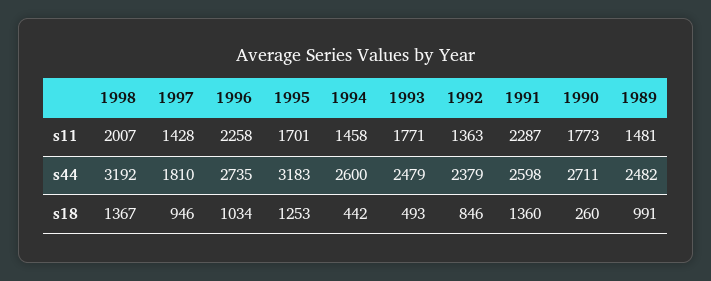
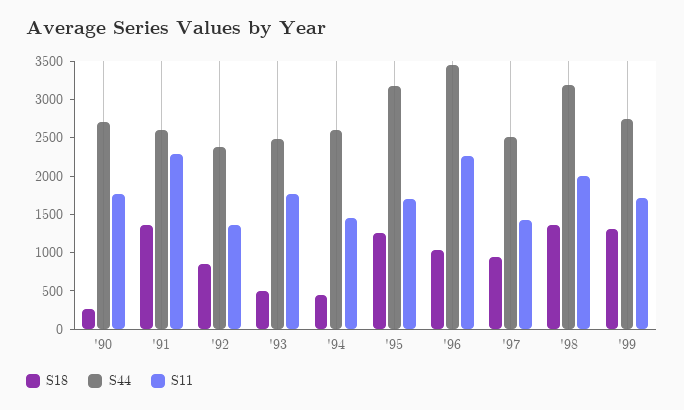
s11, 1989: 1481 -> none
s44, 1997: 1810 -> 2500
s44, 1996: 2735 -> 3500
s44, 1989: 2482 -> none
s18, 1989: 991 -> none
s18, '99: none -> 1250
s44, '99: none -> 2750
s11, '99: none -> 1750

